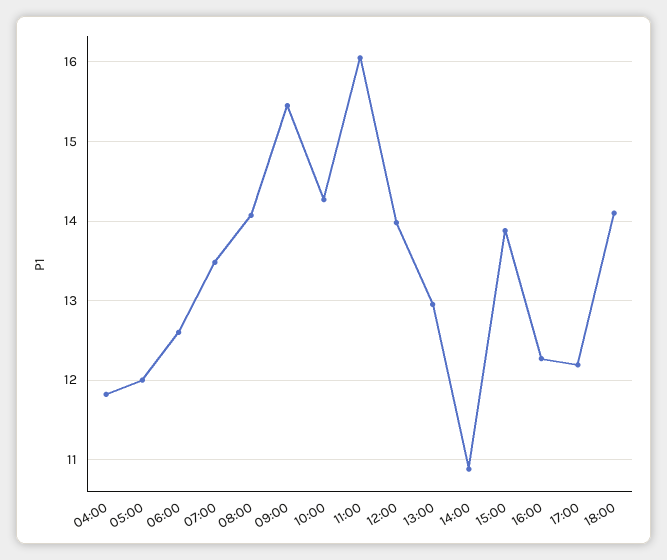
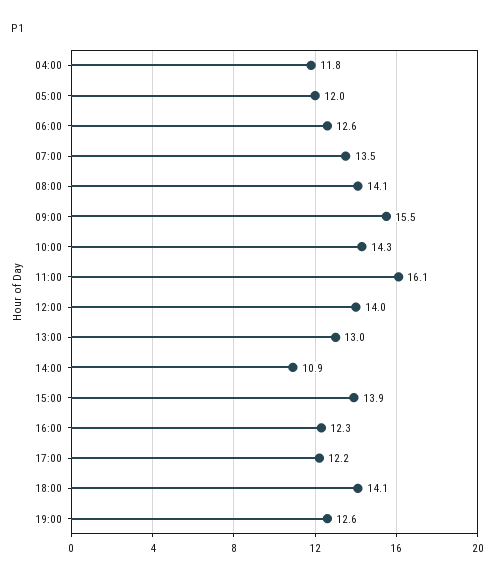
19:00: none -> 12.6

